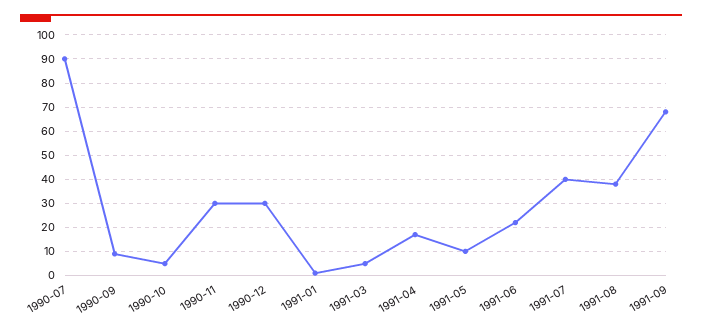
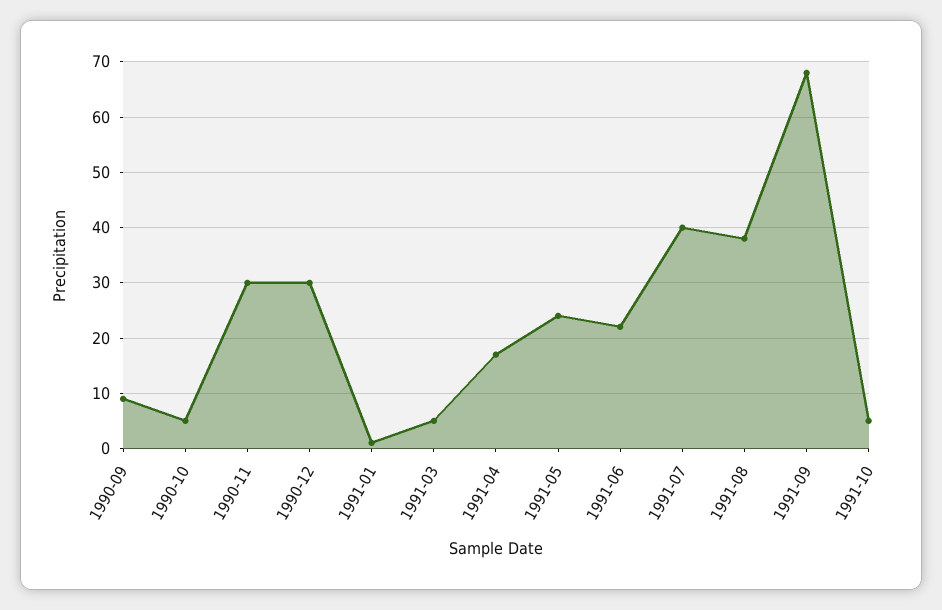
1990-07: 90 -> none
1991-05: 10 -> 25
1991-10: none -> 5

